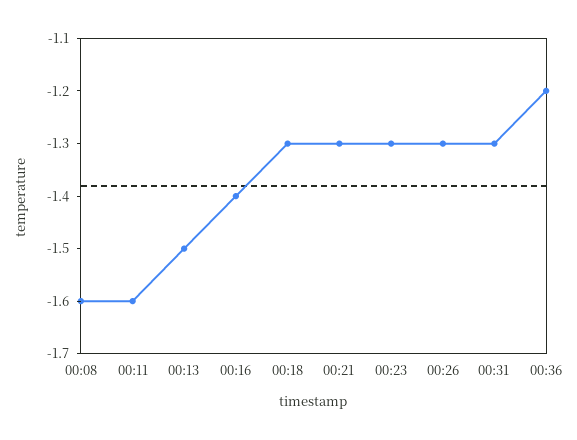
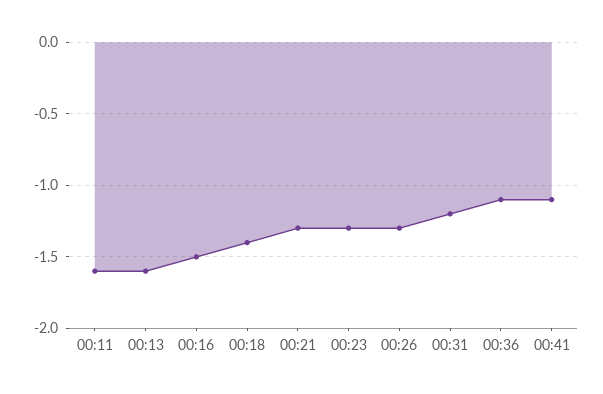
00:08: -1.6 -> none
00:13: -1.5 -> -1.6
00:16: -1.4 -> -1.5
00:18: -1.3 -> -1.4
00:31: -1.3 -> -1.2
00:36: -1.2 -> -1.1
00:41: none -> -1.1

